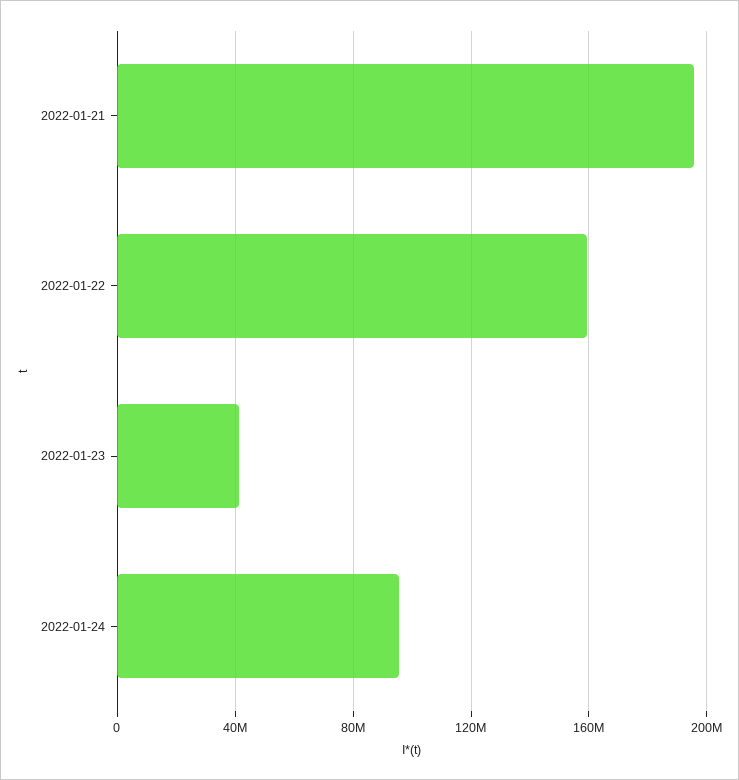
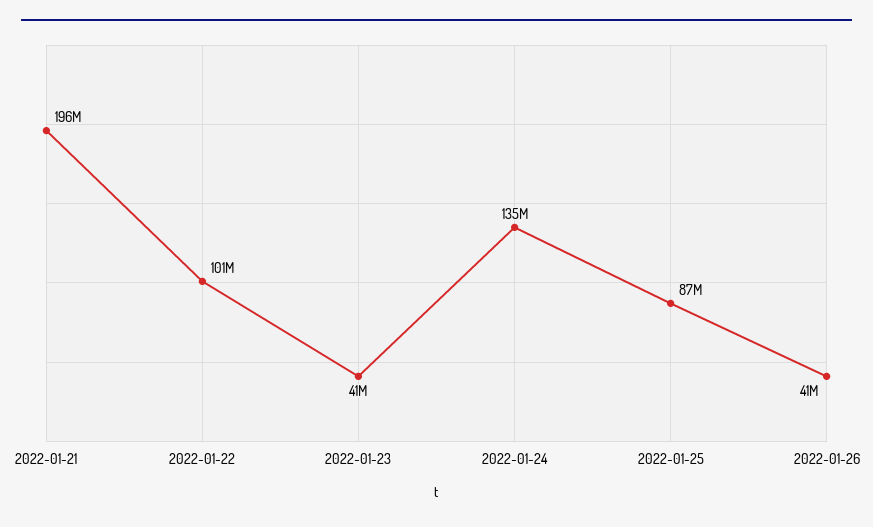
2022-01-22: 160000000 -> 101000000
2022-01-24: 95000000 -> 135000000
2022-01-25: none -> 87000000
2022-01-26: none -> 41000000

